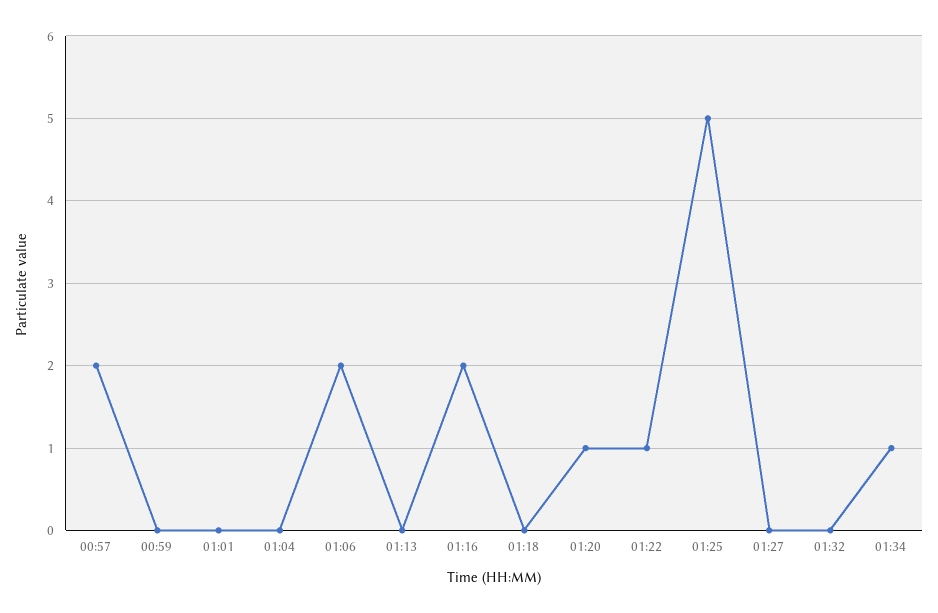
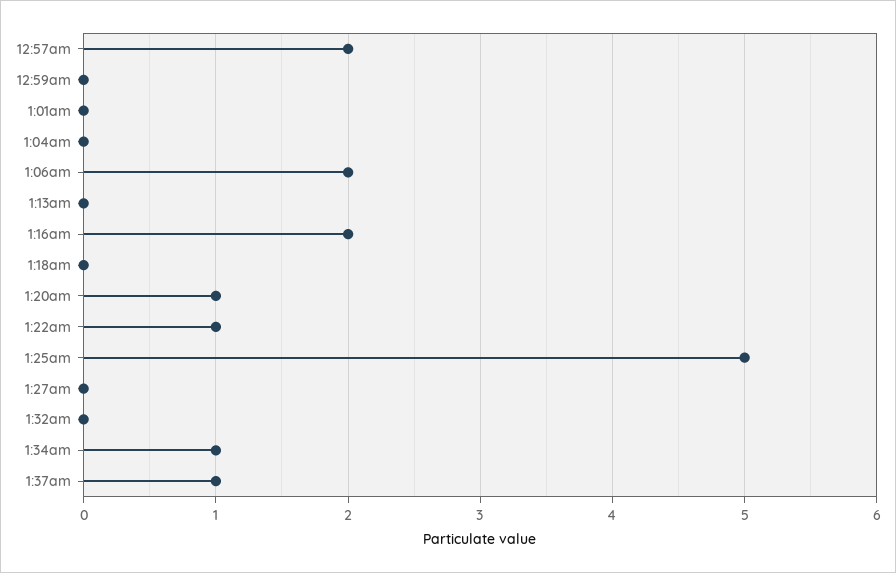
1:37am: none -> 1

